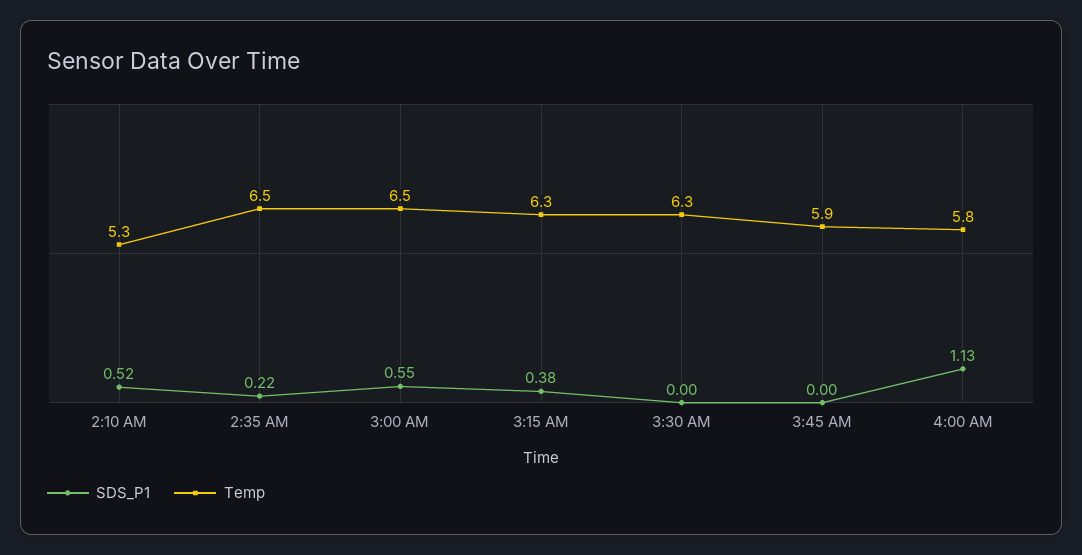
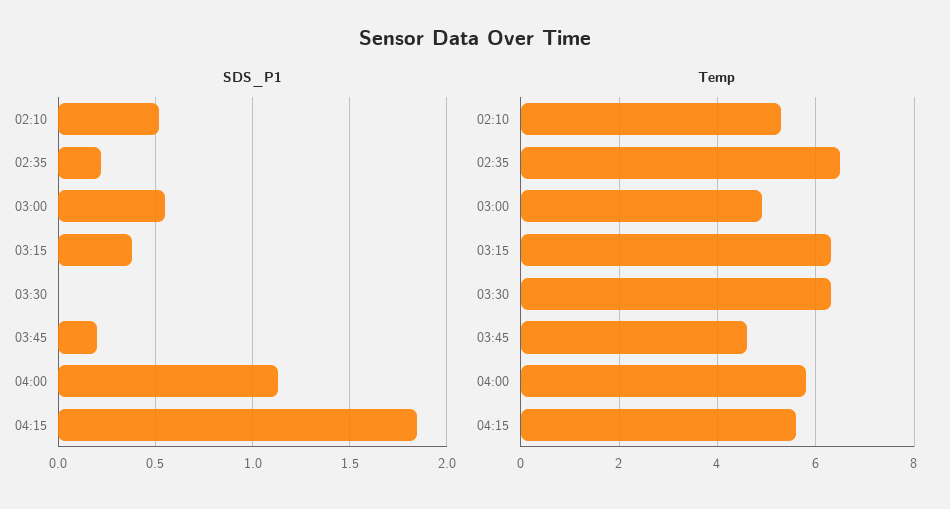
Temp, 3:00 AM: 6.5 -> 5
SDS_P1, 3:45 AM: 0 -> 0.2
Temp, 3:45 AM: 5.9 -> 4.5
SDS_P1, 04:15: none -> 1.85
Temp, 04:15: none -> 5.5

